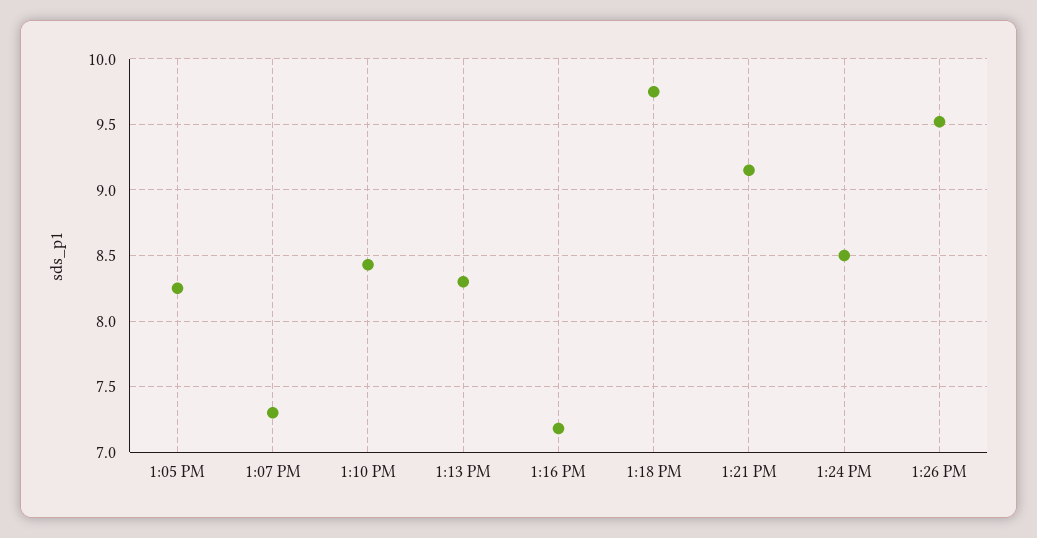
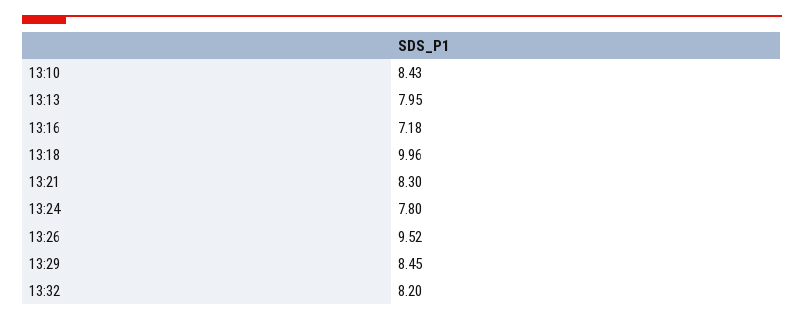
1:05 PM: 8.25 -> none
1:07 PM: 7.3 -> none
1:13 PM: 8.3 -> 7.95
1:18 PM: 9.75 -> 9.96
1:21 PM: 9.15 -> 8.3
1:24 PM: 8.5 -> 7.8
13:29: none -> 8.45
13:32: none -> 8.2

